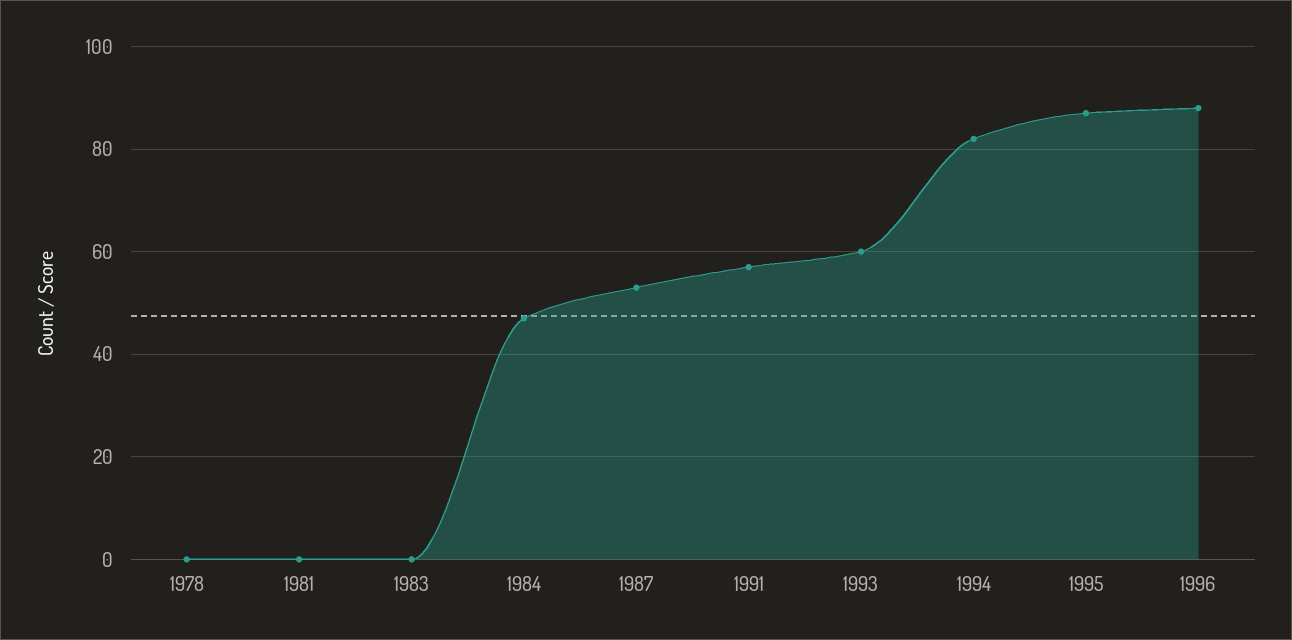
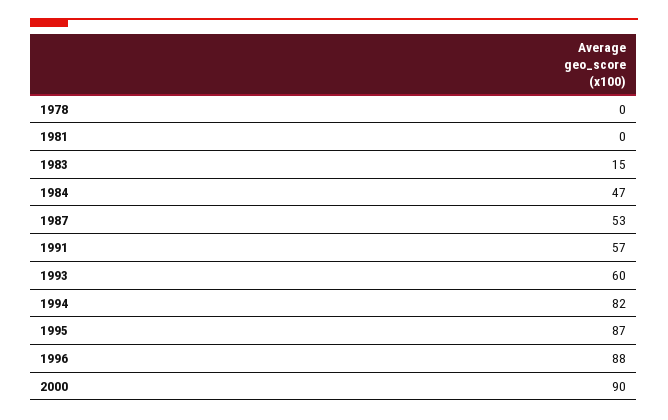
1983: 0 -> 15
2000: none -> 90

